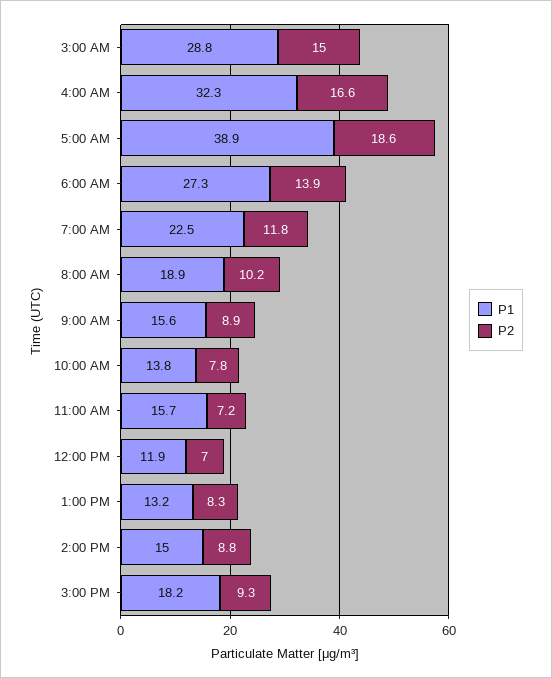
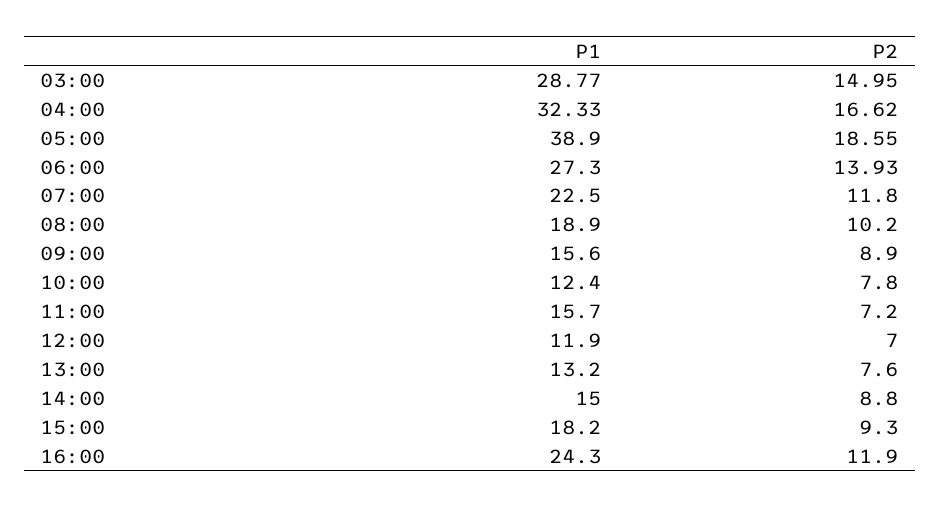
P1, 10:00 AM: 13.8 -> 12.4
P2, 1:00 PM: 8.3 -> 7.6
P1, 16:00: none -> 24.3
P2, 16:00: none -> 11.9

